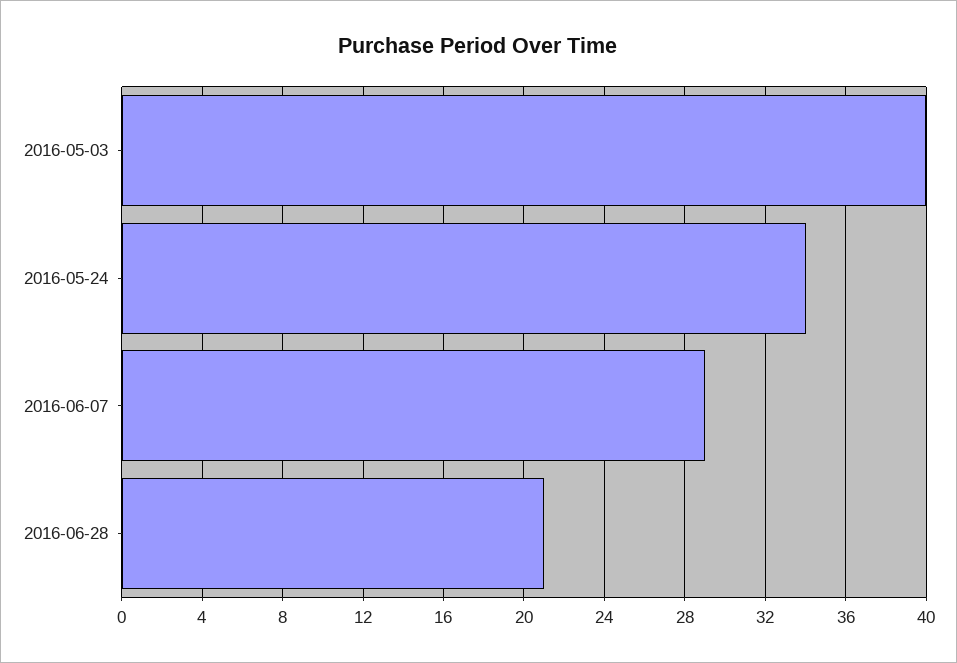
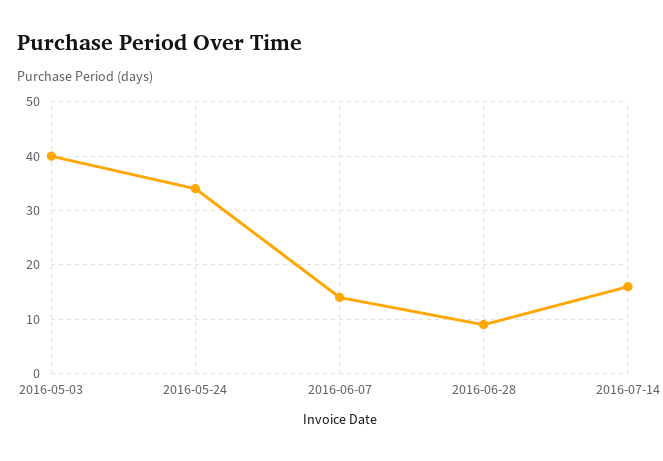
2016-06-07: 29 -> 15
2016-06-28: 21 -> 10
2016-07-14: none -> 15

